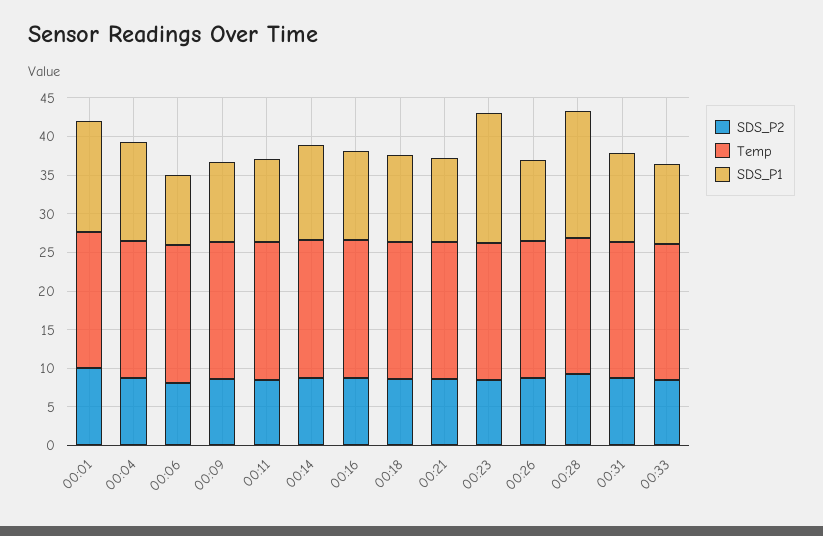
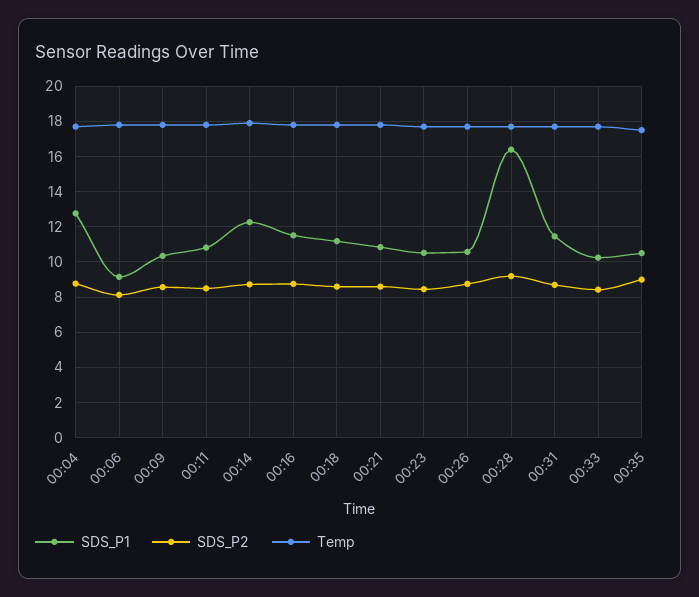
SDS_P2, 00:01: 10 -> none
Temp, 00:01: 17.5 -> none
SDS_P1, 00:01: 15 -> none
SDS_P1, 00:23: 17.5 -> 10.5
SDS_P1, 00:35: none -> 10.5
SDS_P2, 00:35: none -> 9
Temp, 00:35: none -> 17.5

